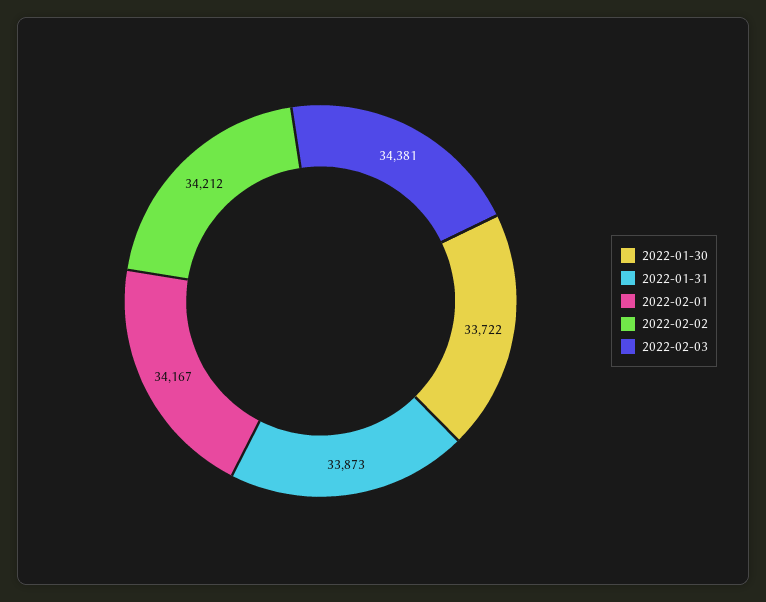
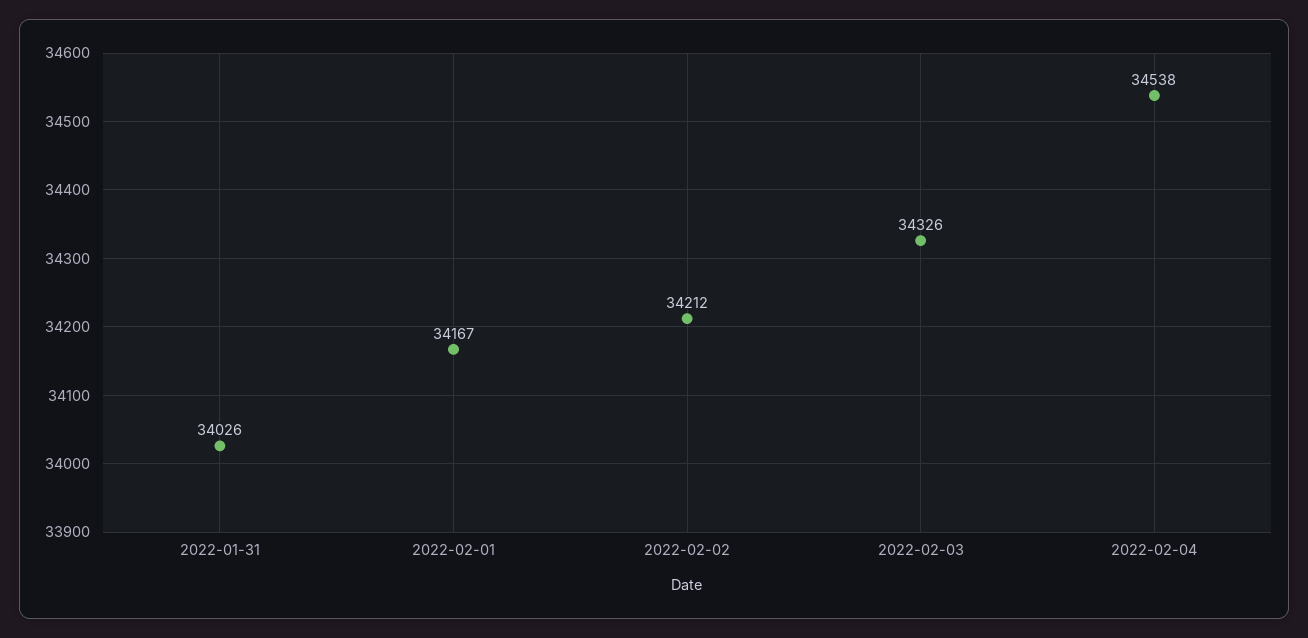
2022-01-30: 33722 -> none
2022-01-31: 33873 -> 34026
2022-02-03: 34381 -> 34326
2022-02-04: none -> 34538

